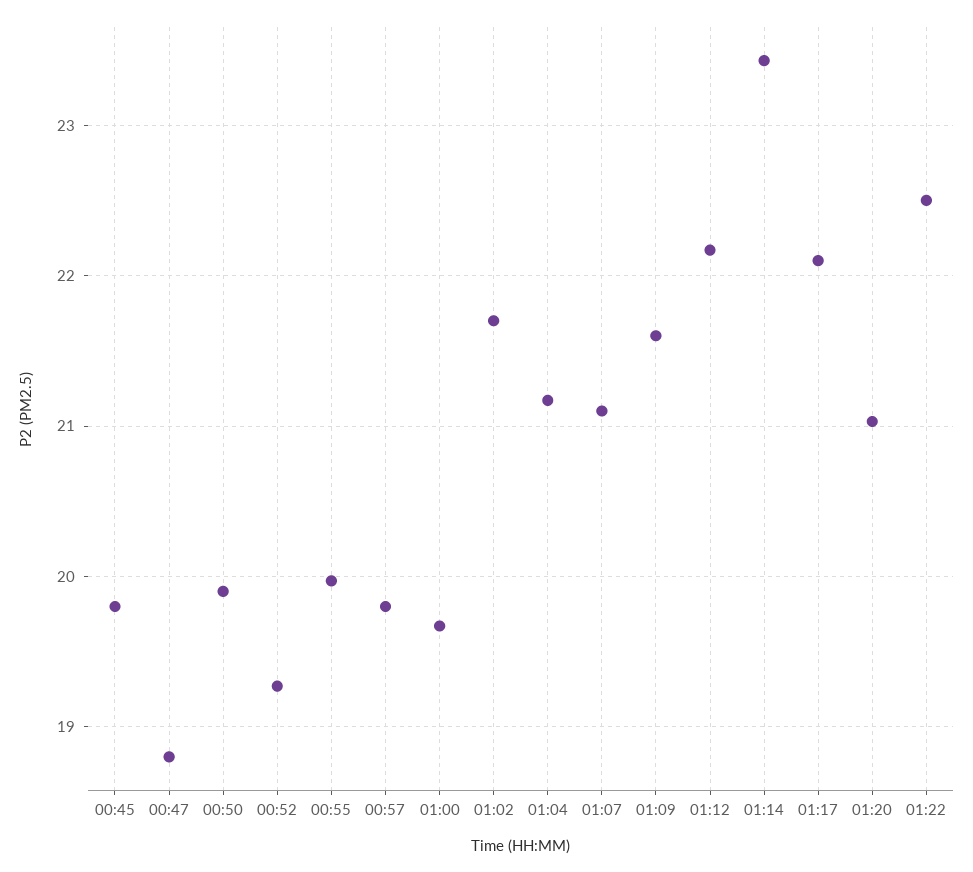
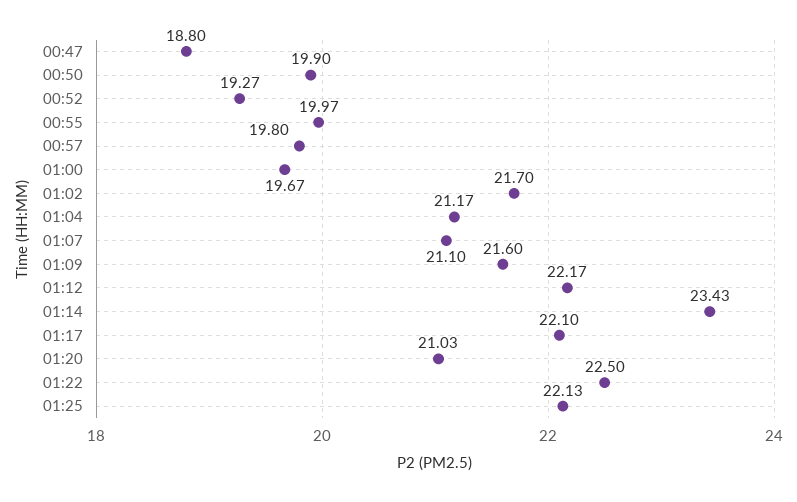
00:45: 19.8 -> none
01:25: none -> 22.13

